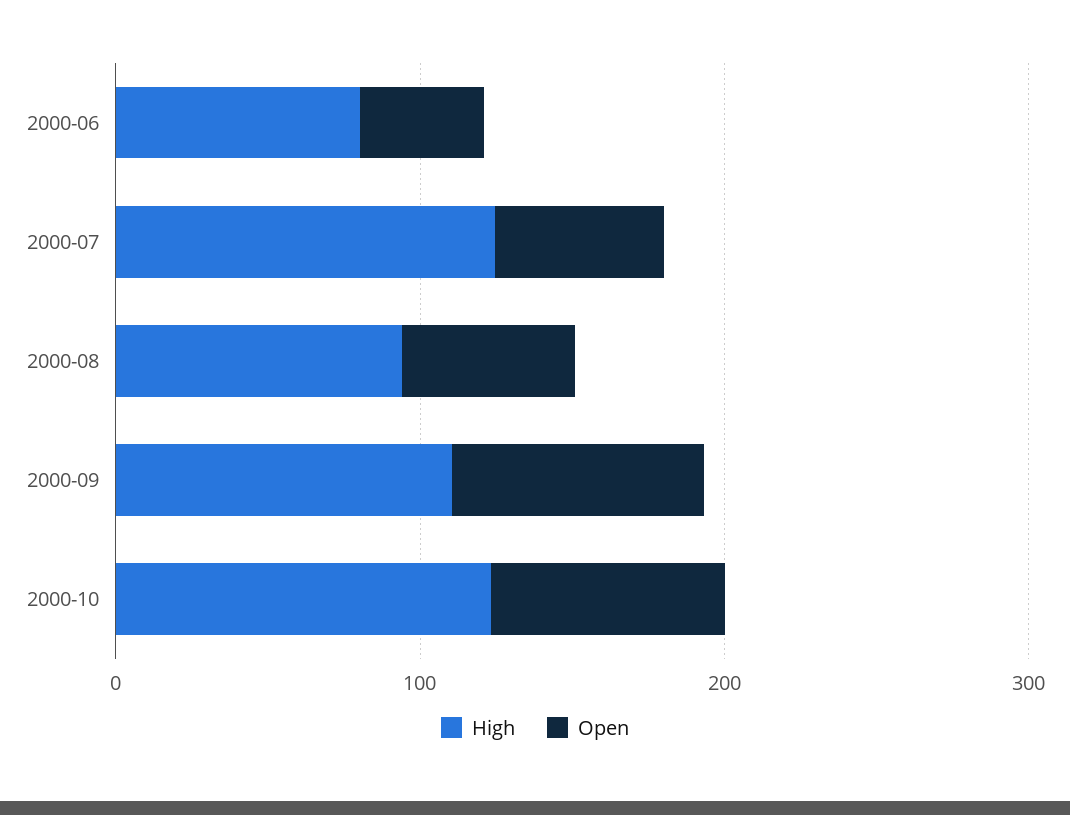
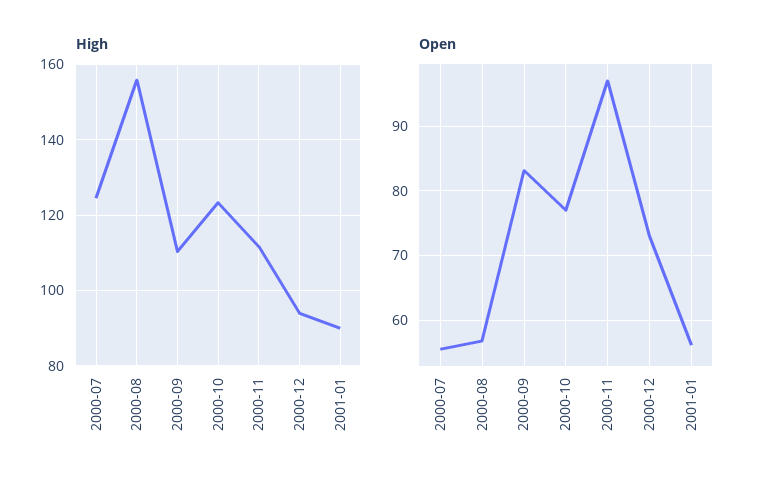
High, 2000-06: 80 -> none
Open, 2000-06: 40 -> none
High, 2000-08: 100 -> 156
High, 2000-11: none -> 112
High, 2000-12: none -> 94
High, 2001-01: none -> 90
Open, 2000-11: none -> 97
Open, 2000-12: none -> 73
Open, 2001-01: none -> 56

